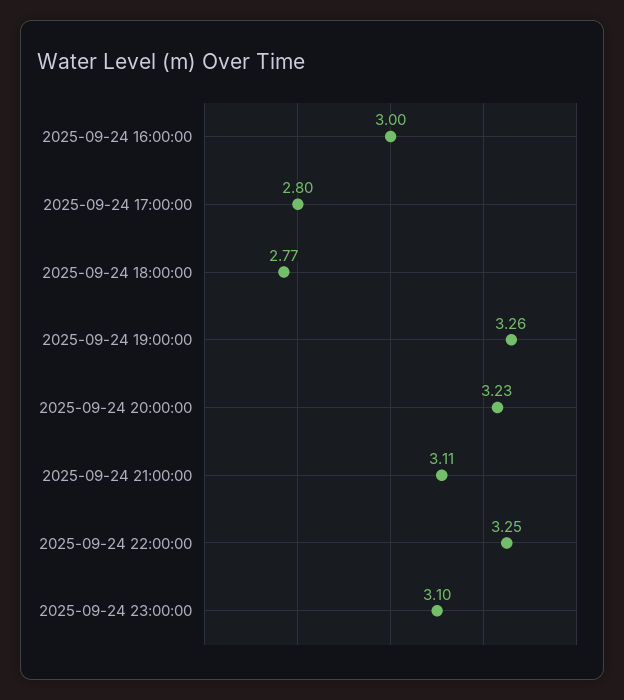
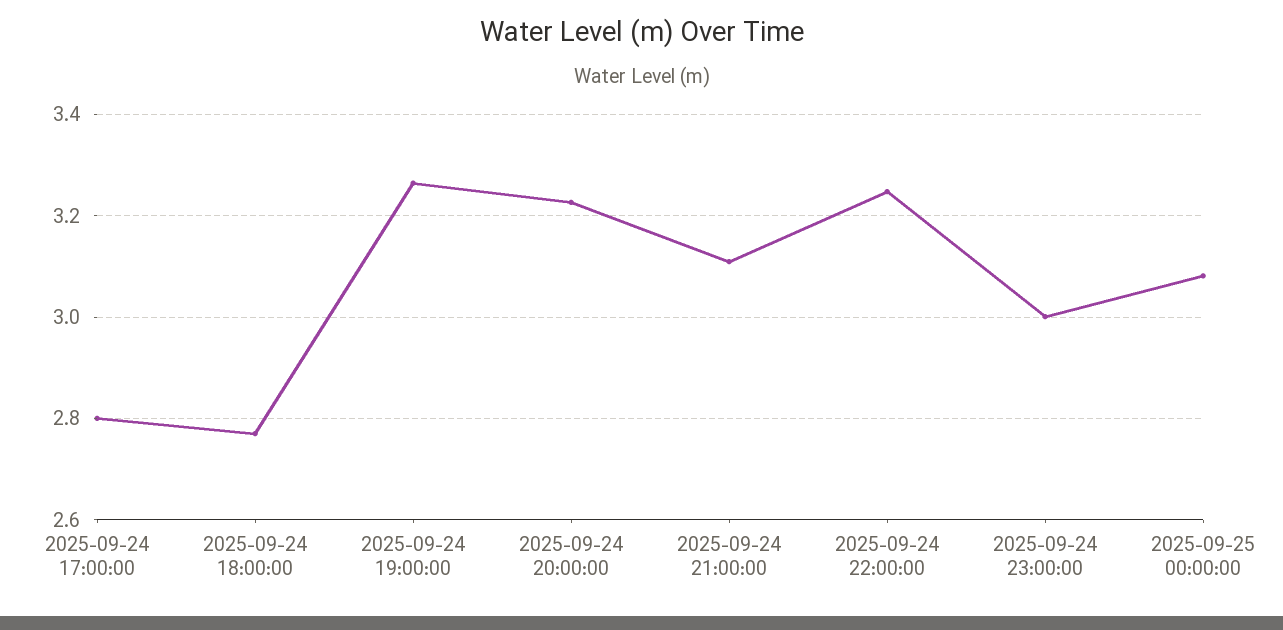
2025-09-24 16:00:00: 3 -> none
2025-09-24 23:00:00: 3.1 -> 3
2025-09-25 00:00:00: none -> 3.08

